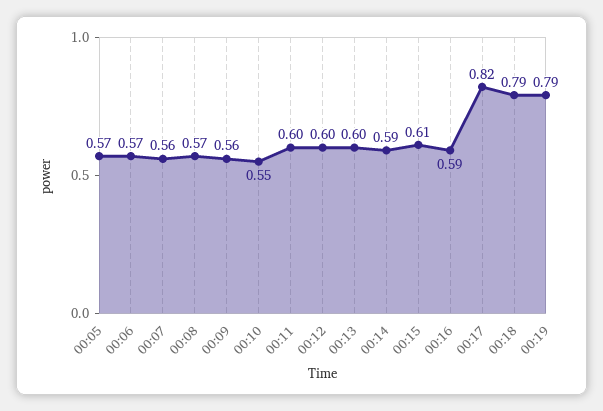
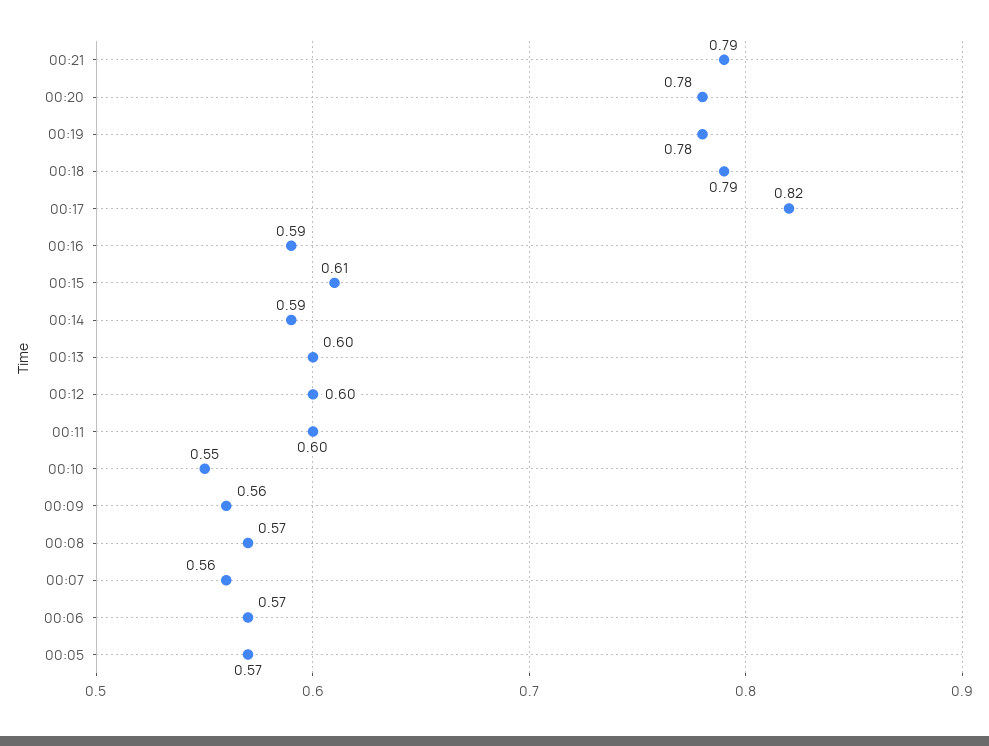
00:19: 0.79 -> 0.78
00:21: none -> 0.79
00:20: none -> 0.78

